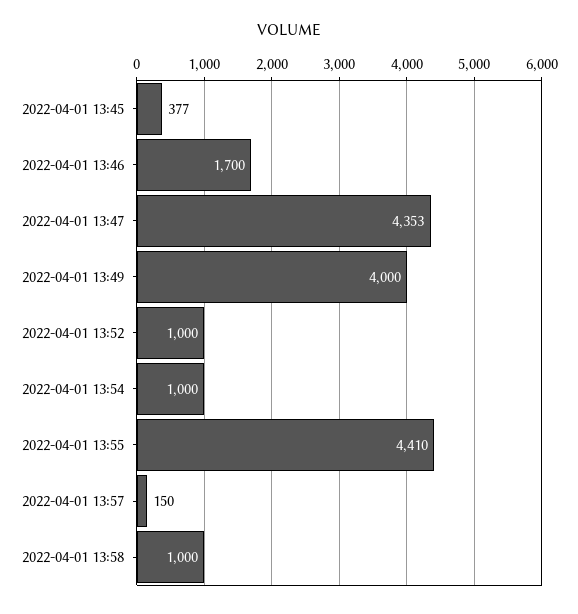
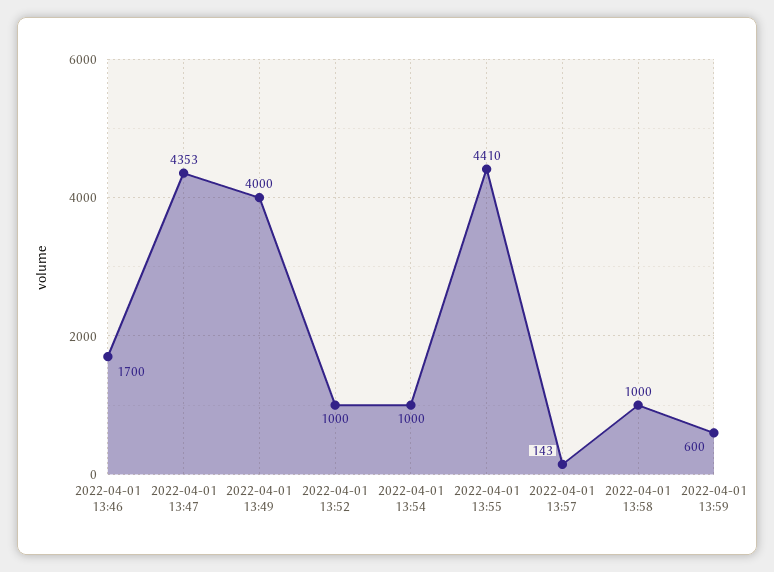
2022-04-01 13:45: 377 -> none
2022-04-01 13:57: 150 -> 143
2022-04-01 13:59: none -> 600

